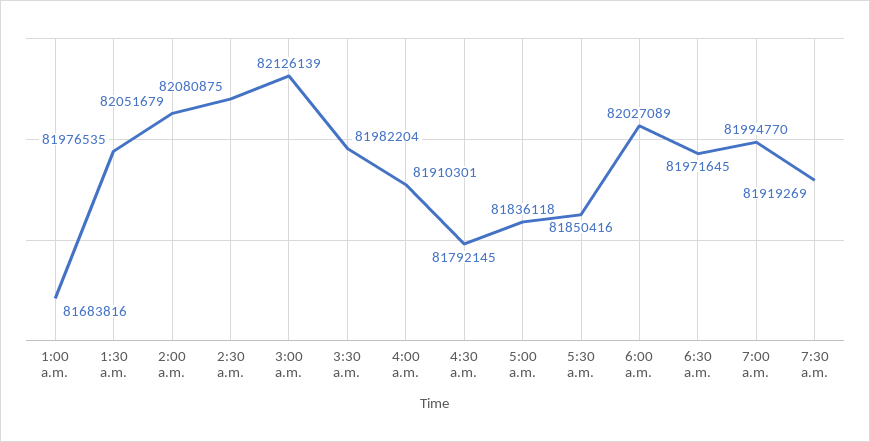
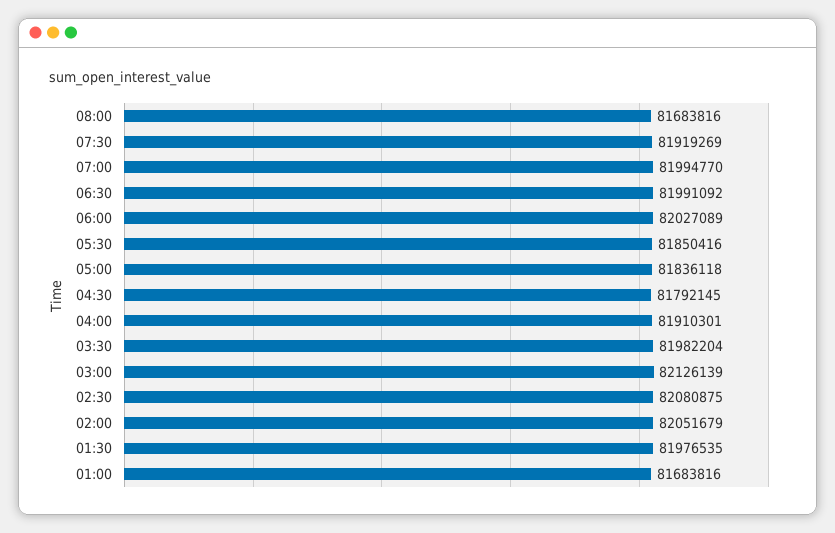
6:30 a.m.: 81971645 -> 81991092
08:00: none -> 81683816

